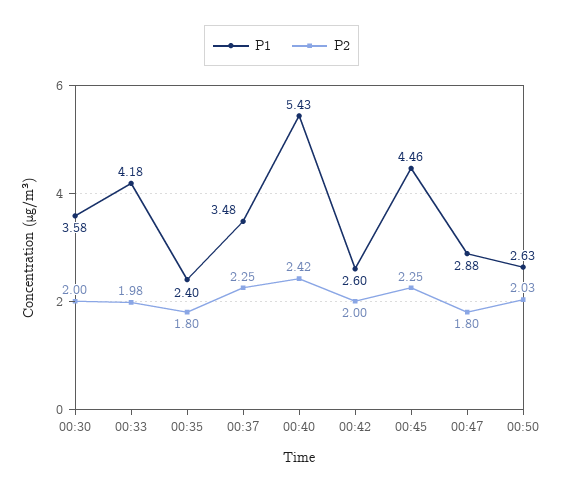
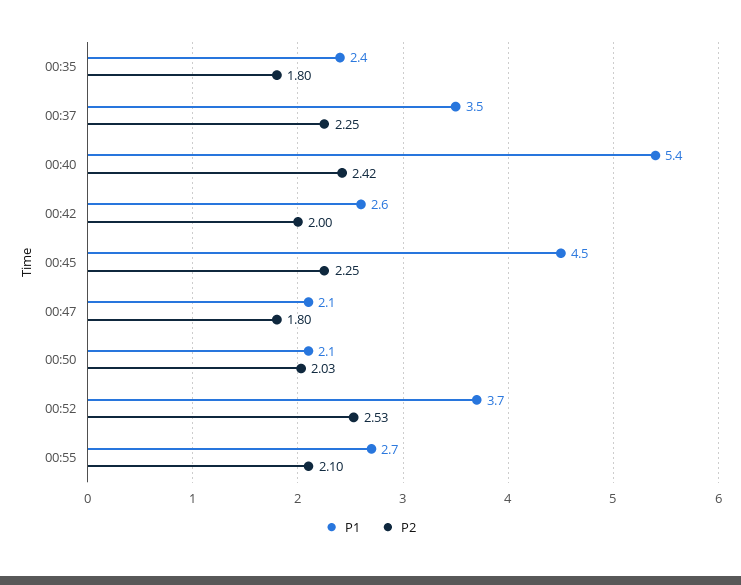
P1, 00:30: 3.58 -> none
P2, 00:30: 2 -> none
P1, 00:33: 4.18 -> none
P2, 00:33: 1.98 -> none
P1, 00:47: 2.88 -> 2.1
P1, 00:50: 2.63 -> 2.1
P1, 00:52: none -> 3.7
P2, 00:52: none -> 2.53
P1, 00:55: none -> 2.7
P2, 00:55: none -> 2.1

